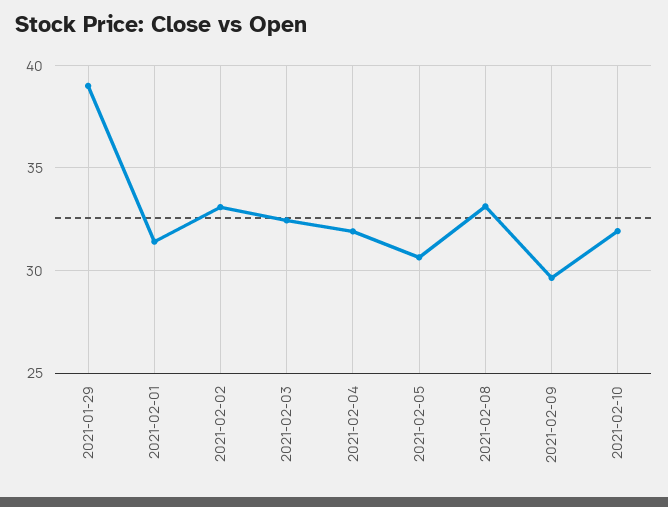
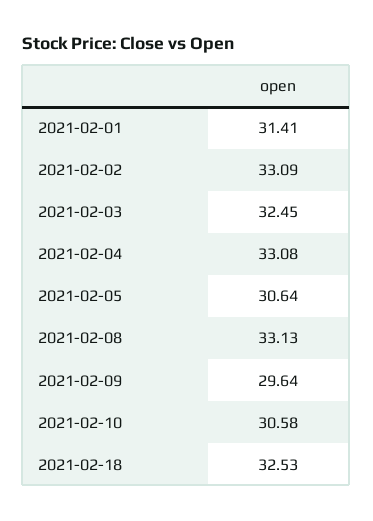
2021-01-29: 39 -> none
2021-02-04: 32 -> 33.08
2021-02-10: 32 -> 30.58
2021-02-18: none -> 32.53

